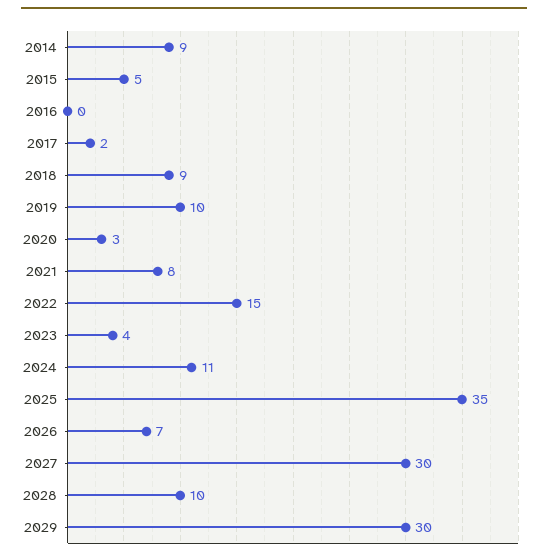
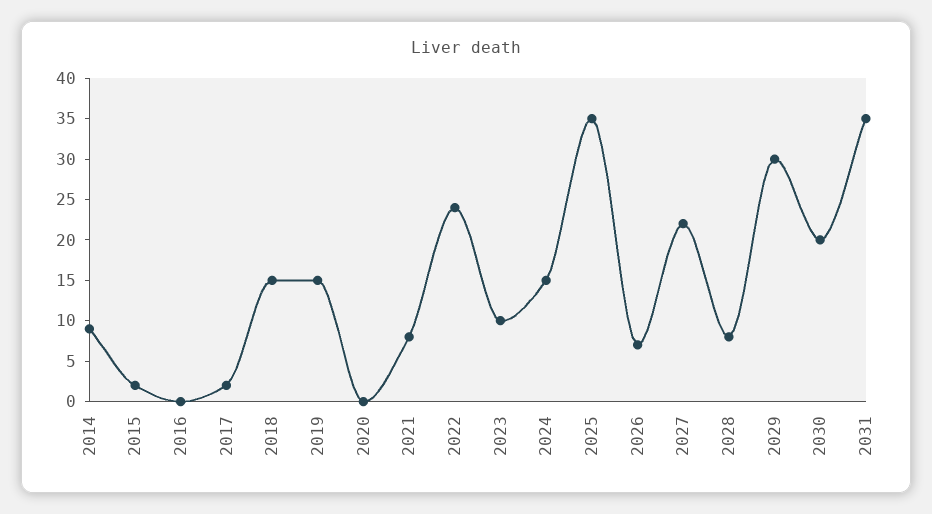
2015: 5 -> 2
2018: 9 -> 15
2019: 10 -> 15
2020: 3 -> 0
2022: 15 -> 24
2023: 4 -> 10
2024: 11 -> 15
2027: 30 -> 22
2028: 10 -> 8
2030: none -> 20
2031: none -> 35

